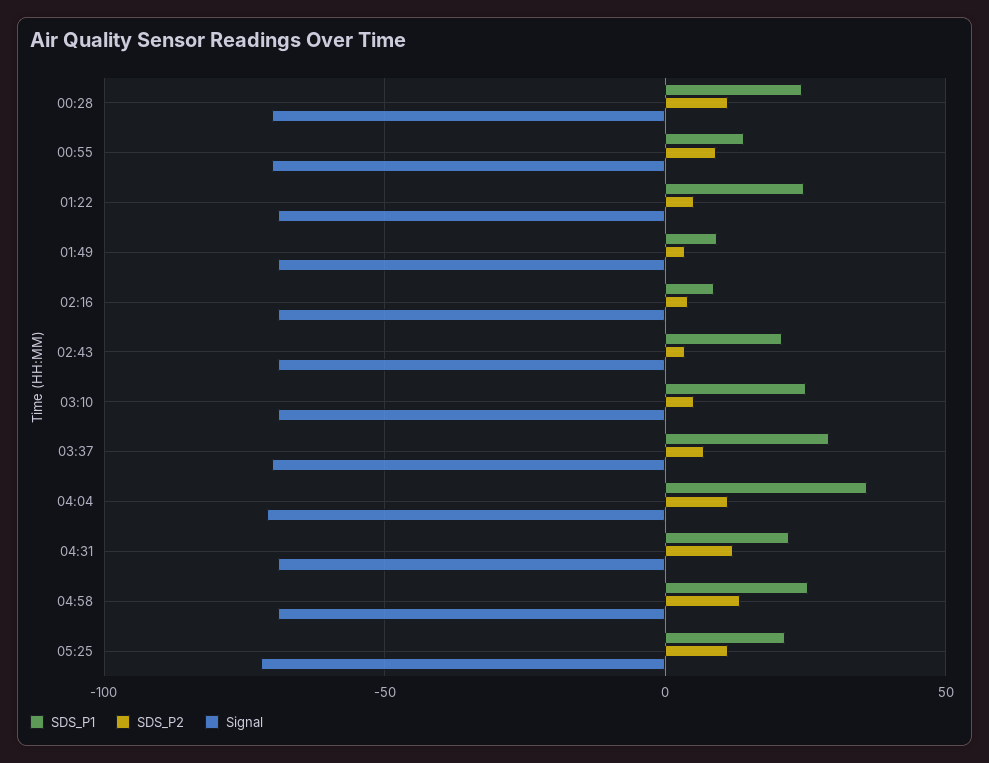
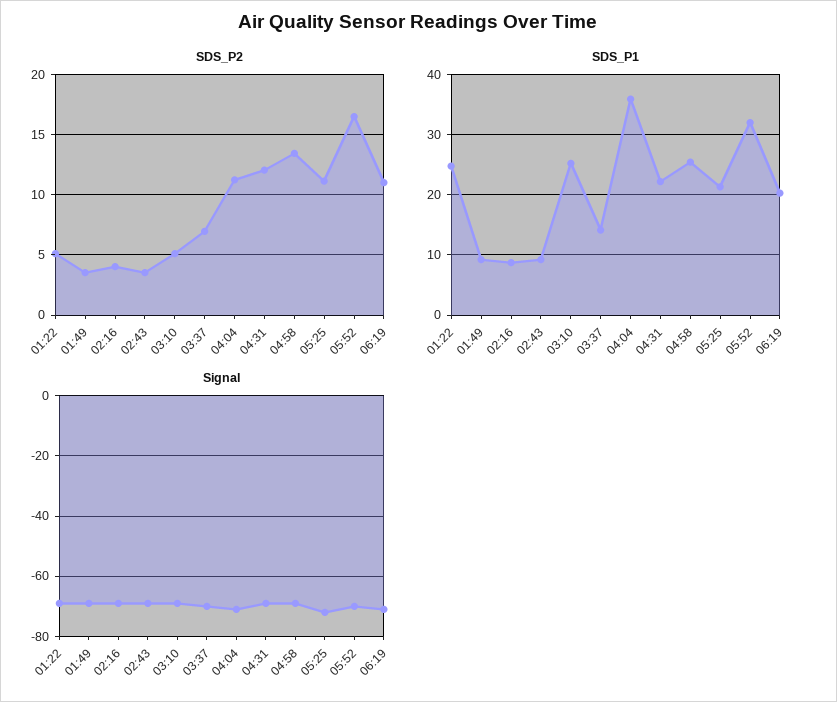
SDS_P1, 00:28: 25 -> none
SDS_P2, 00:28: 10 -> none
Signal, 00:28: -70 -> none
SDS_P1, 00:55: 15 -> none
SDS_P2, 00:55: 10 -> none
Signal, 00:55: -70 -> none
SDS_P1, 02:43: 20 -> 9
SDS_P1, 03:37: 30 -> 14
SDS_P2, 05:52: none -> 16.5
SDS_P2, 06:19: none -> 11
SDS_P1, 05:52: none -> 32
SDS_P1, 06:19: none -> 20
Signal, 05:52: none -> -70
Signal, 06:19: none -> -70

